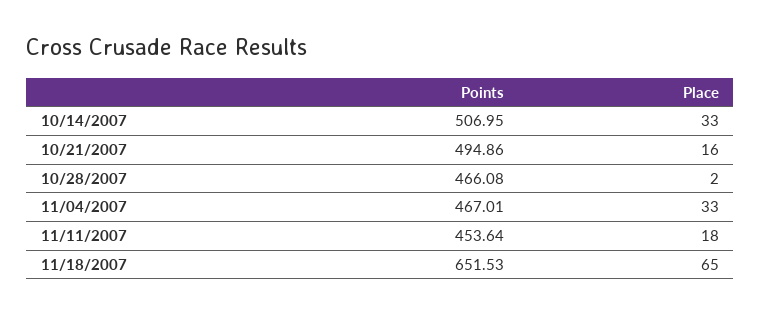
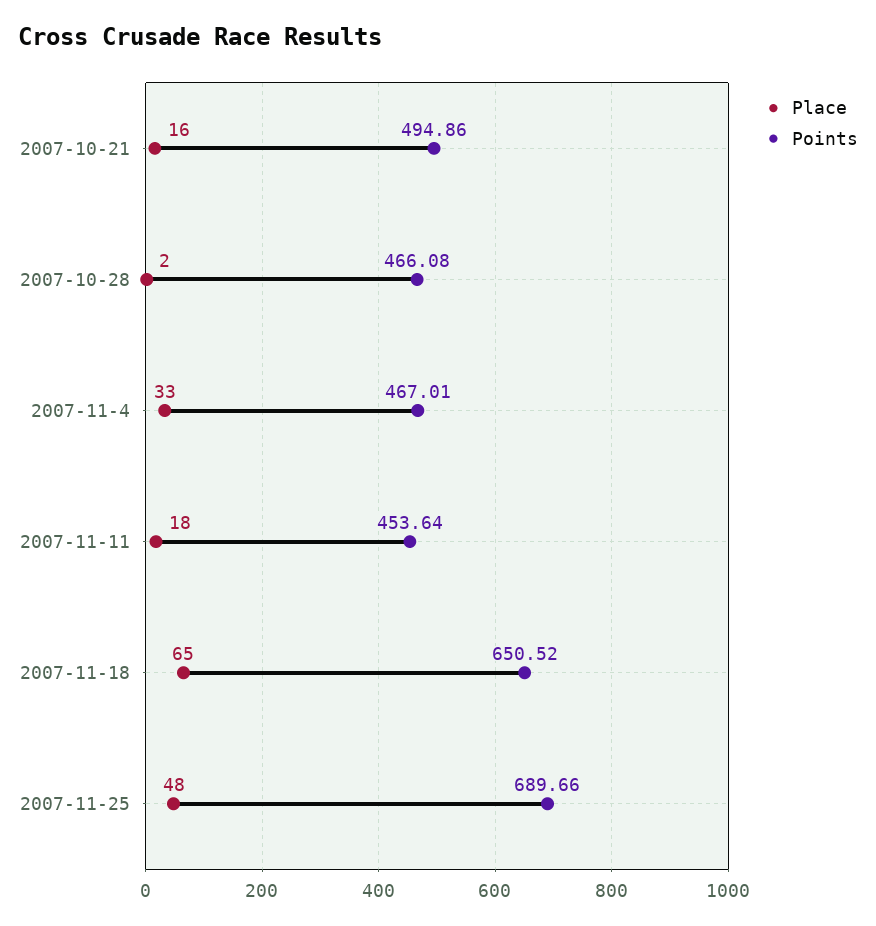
Points, 10/14/2007: 506.95 -> none
Place, 10/14/2007: 33 -> none
Points, 11/18/2007: 651.53 -> 650.52
Place, 2007-11-25: none -> 48
Points, 2007-11-25: none -> 689.66

